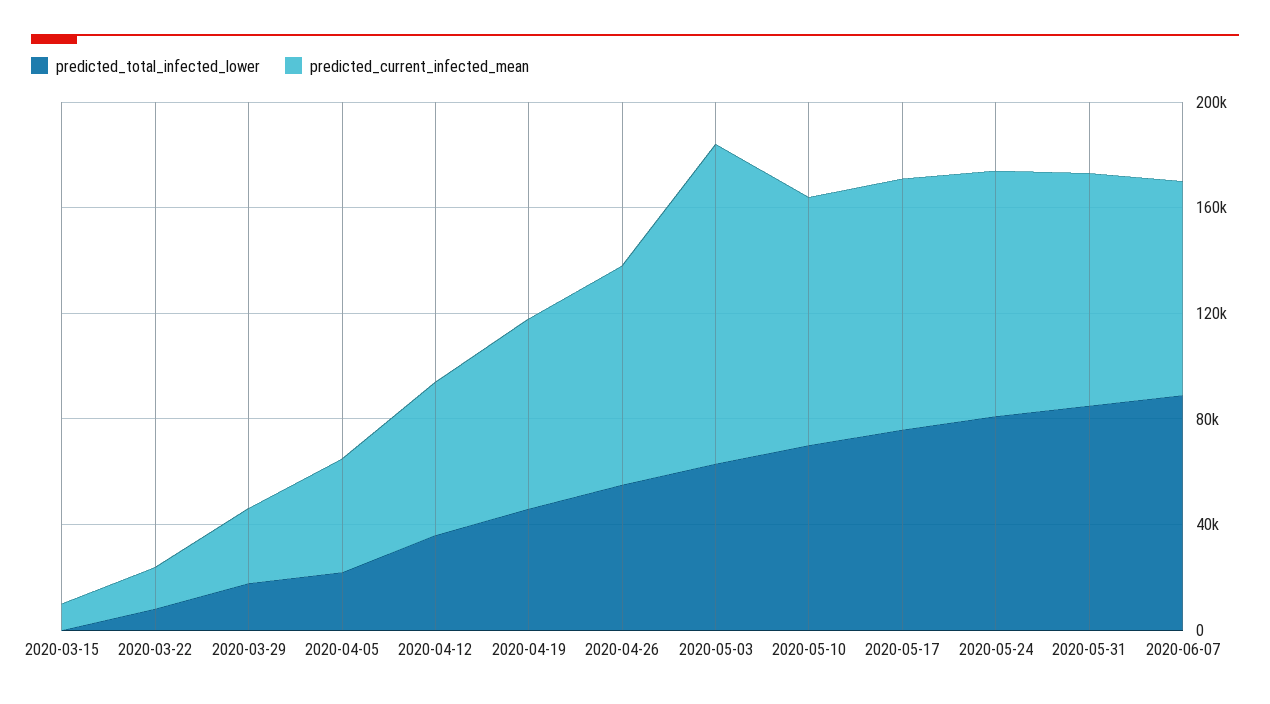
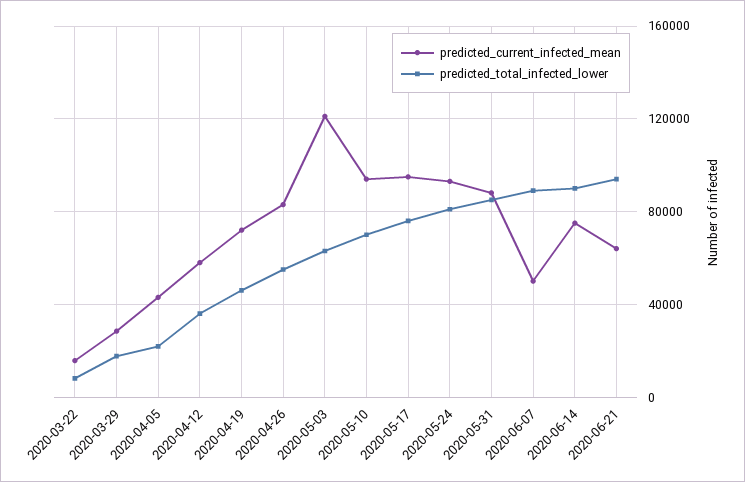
predicted_total_infected_lower, 2020-03-15: 0 -> none
predicted_current_infected_mean, 2020-03-15: 10000 -> none
predicted_current_infected_mean, 2020-06-07: 80000 -> 50000
predicted_current_infected_mean, 2020-06-14: none -> 75000
predicted_total_infected_lower, 2020-06-14: none -> 90000
predicted_current_infected_mean, 2020-06-21: none -> 65000
predicted_total_infected_lower, 2020-06-21: none -> 95000

